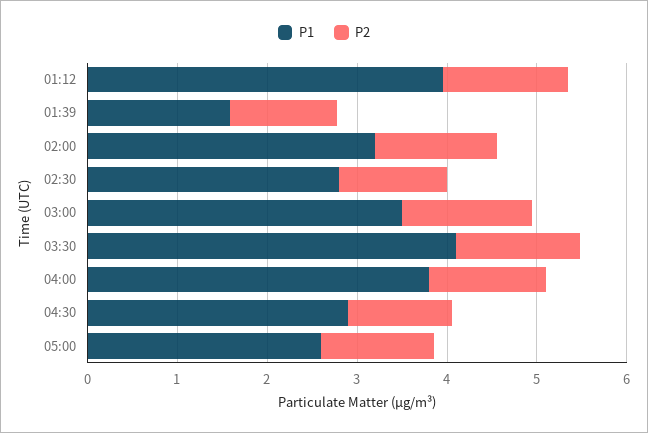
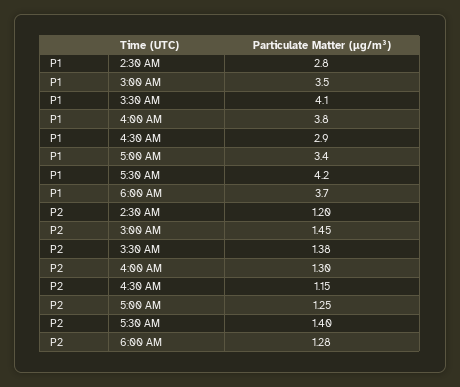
P1, 01:12: 4 -> none
P2, 01:12: 1.4 -> none
P1, 01:39: 1.6 -> none
P2, 01:39: 1.2 -> none
P1, 02:00: 3.2 -> none
P2, 02:00: 1.4 -> none
P1, 05:00: 2.6 -> 3.4
P1, 5:30 AM: none -> 4.2
P1, 6:00 AM: none -> 3.7
P2, 5:30 AM: none -> 1.4
P2, 6:00 AM: none -> 1.28

